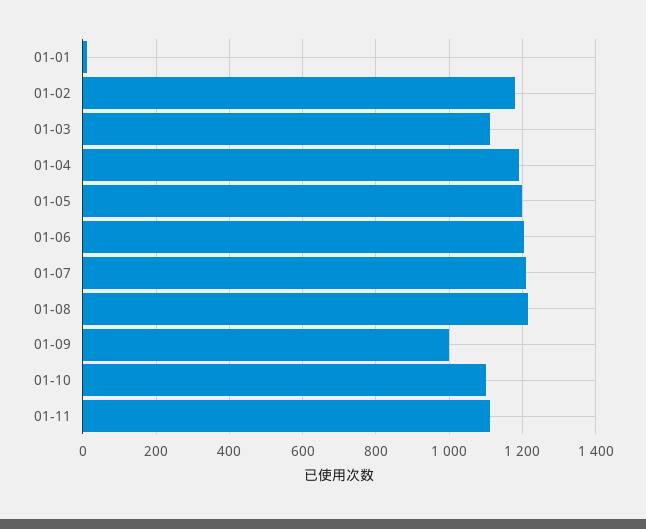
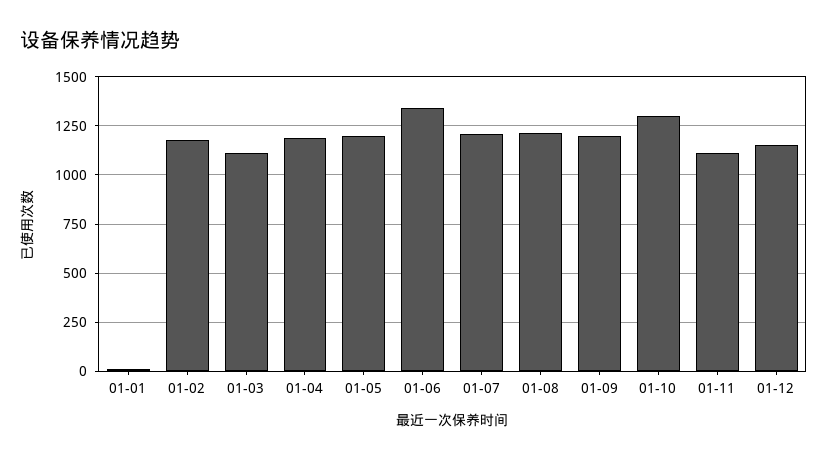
01-06: 1200 -> 1350
01-09: 1000 -> 1200
01-10: 1100 -> 1300
01-12: none -> 1150

